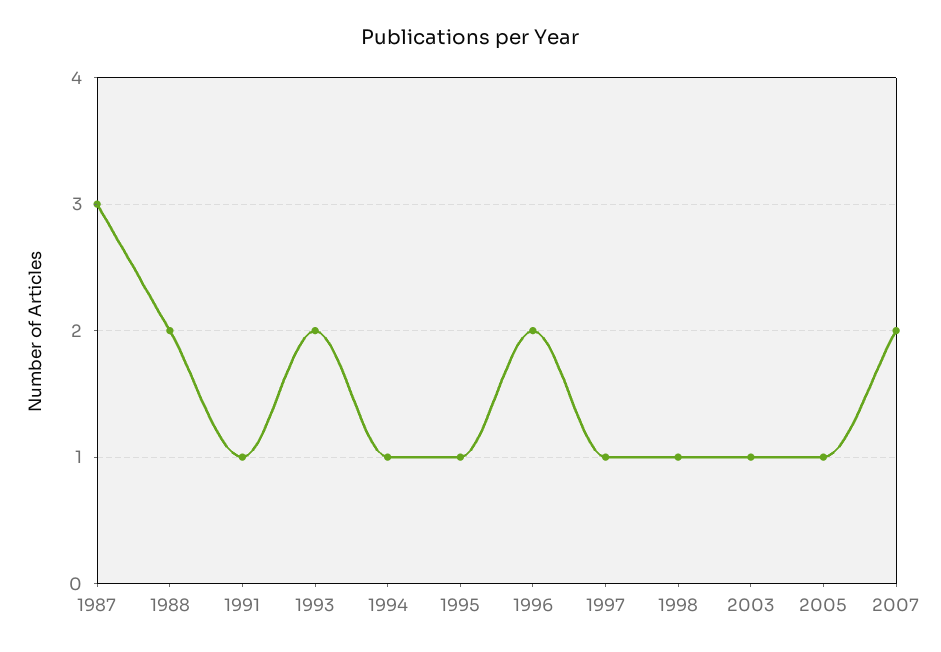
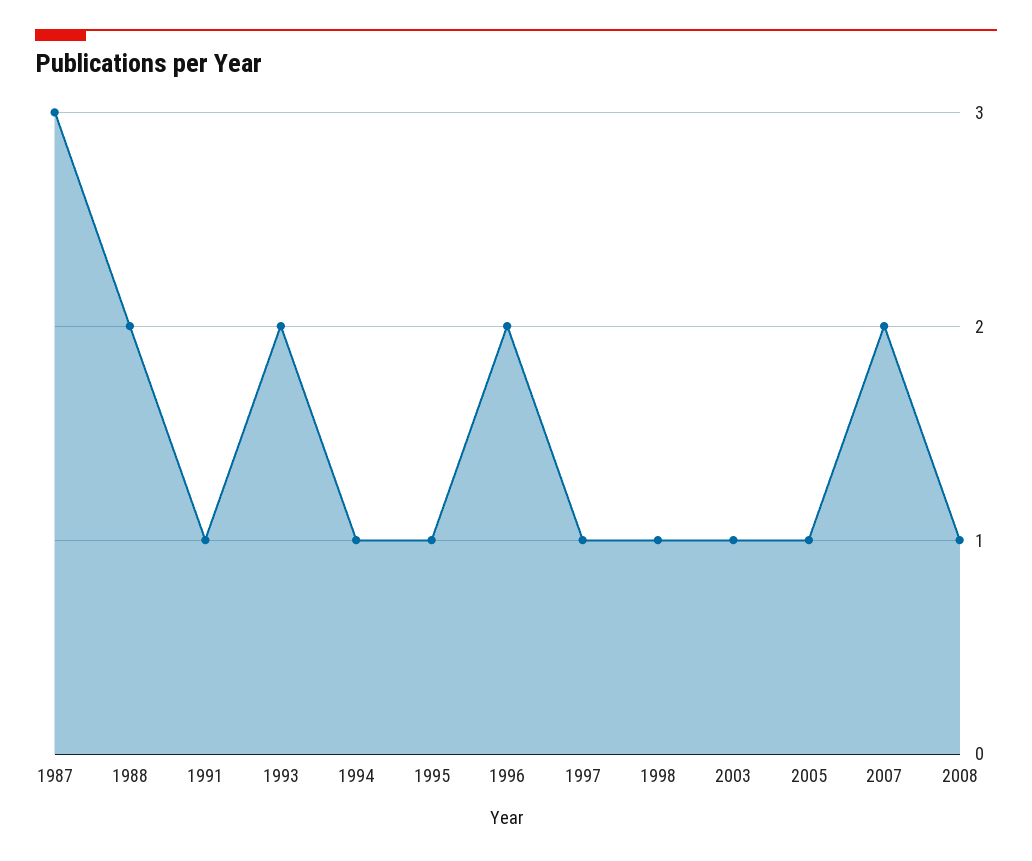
2008: none -> 1

